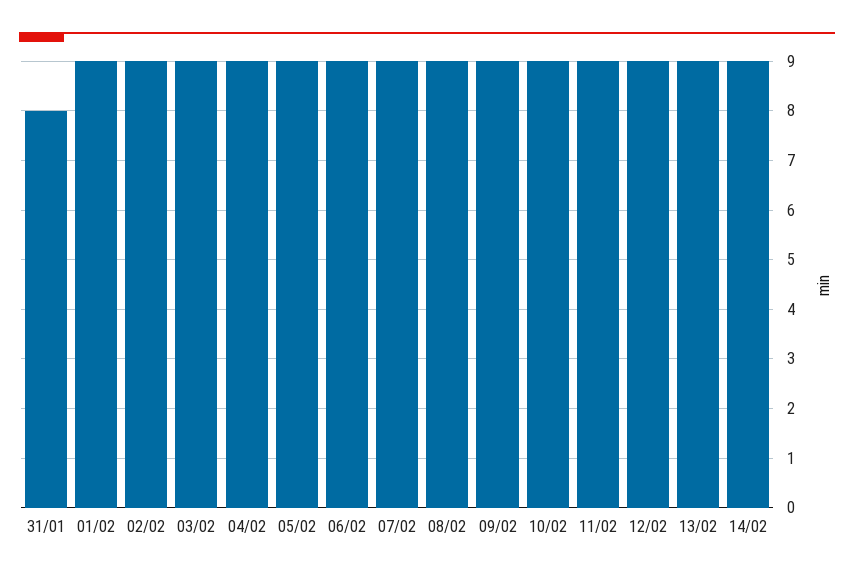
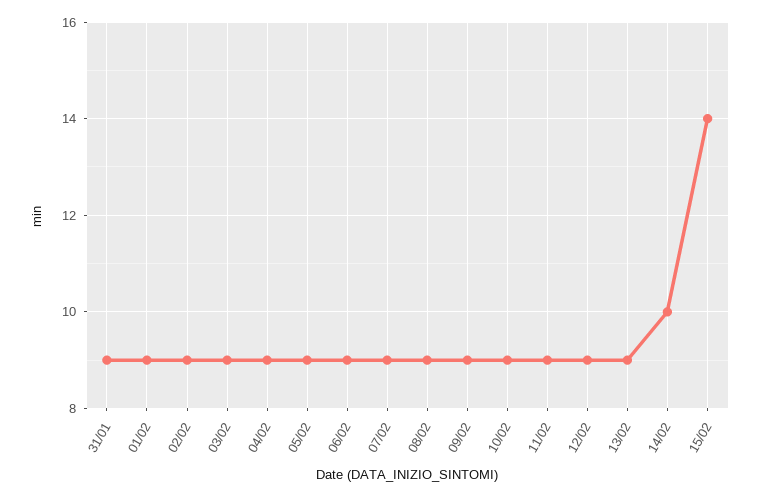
31/01: 8 -> 9
14/02: 9 -> 10
15/02: none -> 14

